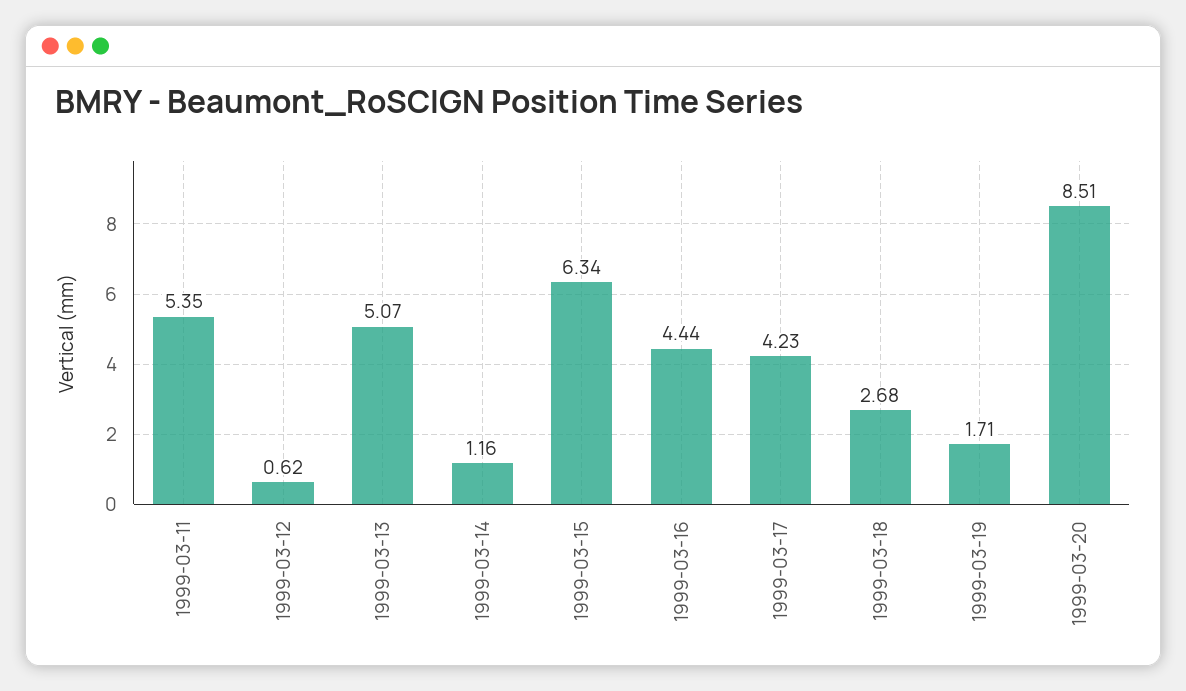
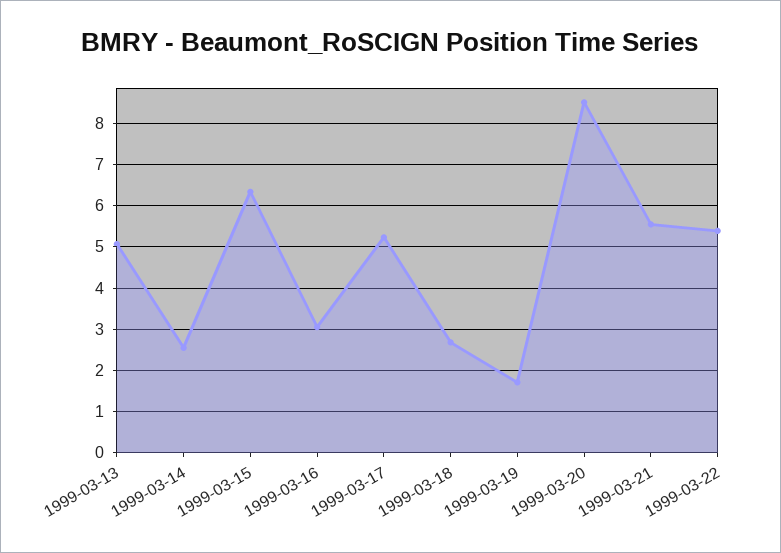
1999-03-11: 5.35 -> none
1999-03-12: 0.62 -> none
1999-03-14: 1.16 -> 2.6
1999-03-16: 4.44 -> 3
1999-03-17: 4.23 -> 5.2
1999-03-21: none -> 5.6
1999-03-22: none -> 5.4

